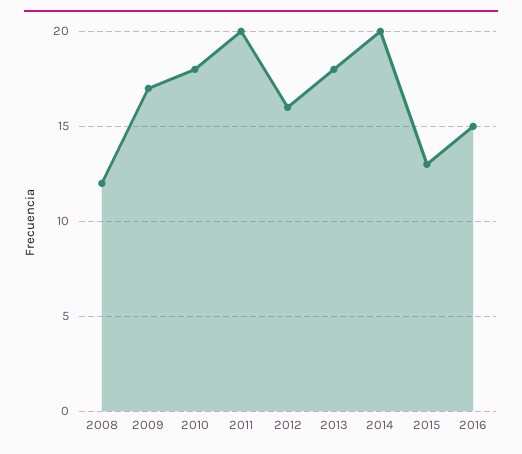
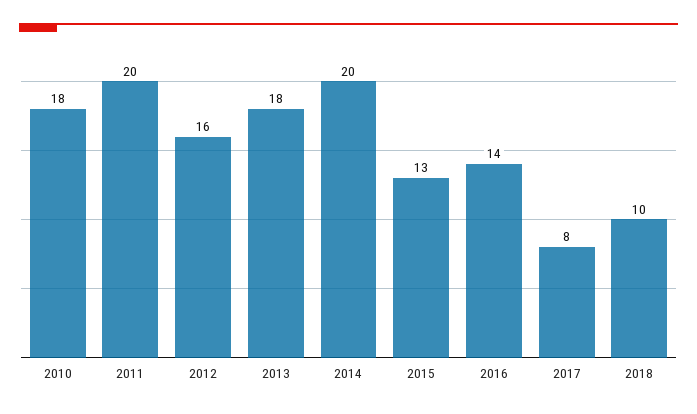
2008: 12 -> none
2009: 17 -> none
2016: 15 -> 14
2017: none -> 8
2018: none -> 10

